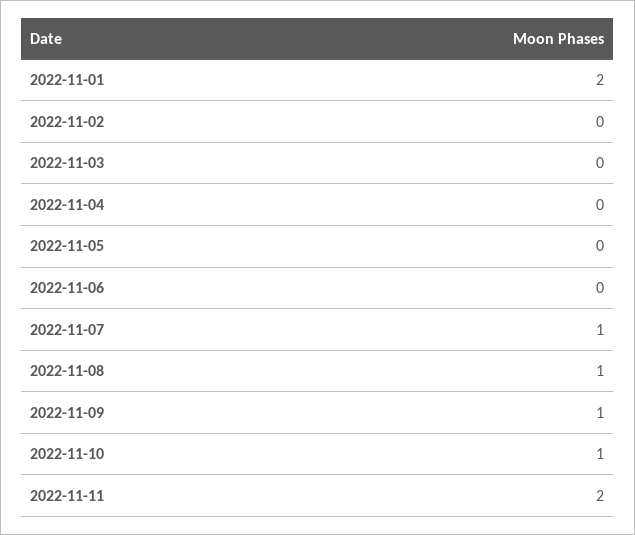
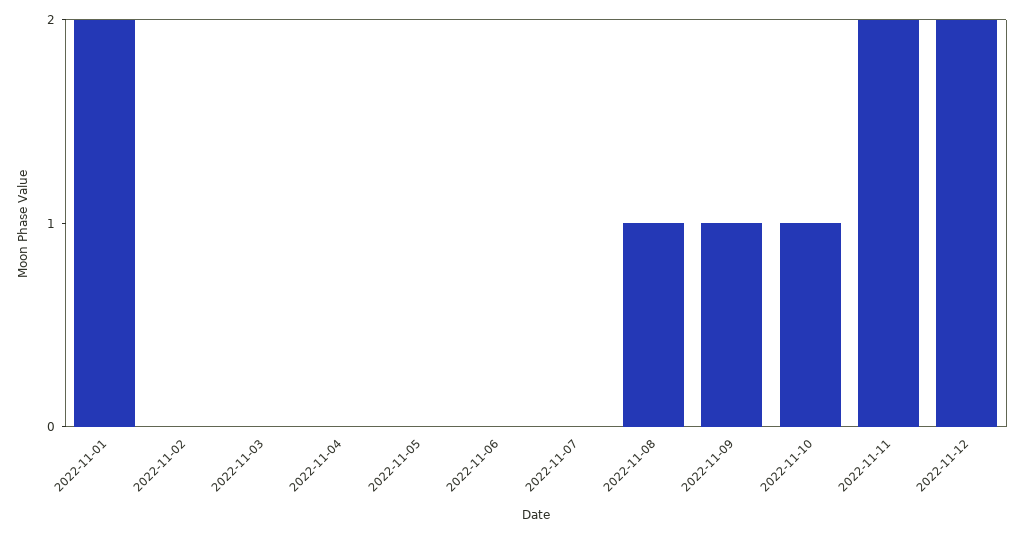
2022-11-07: 1 -> 0
2022-11-12: none -> 2

